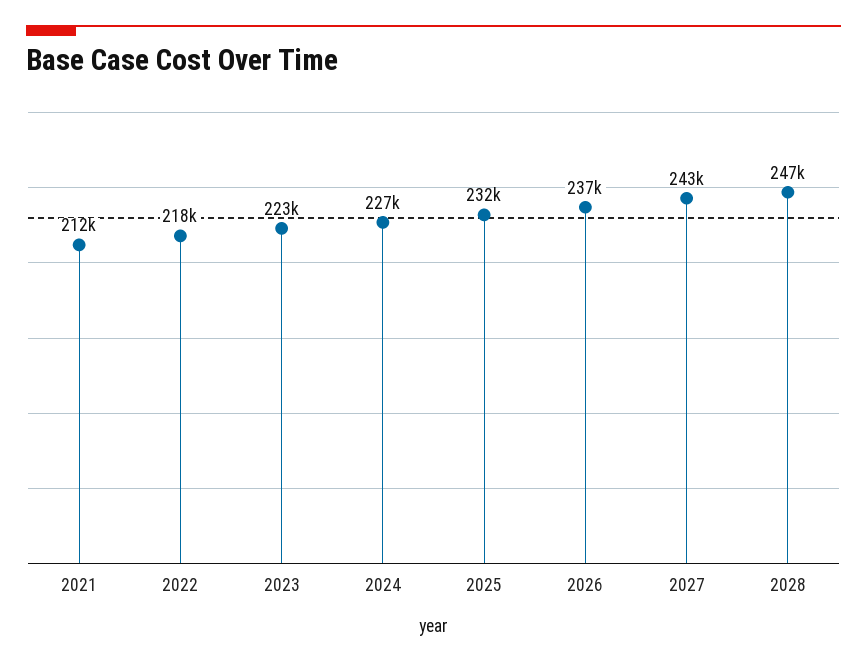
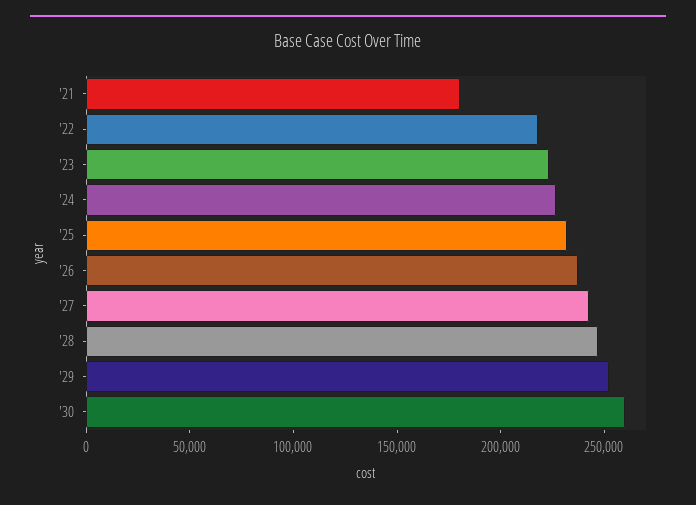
2021: 212000 -> 180000
'29: none -> 250000
'30: none -> 260000

